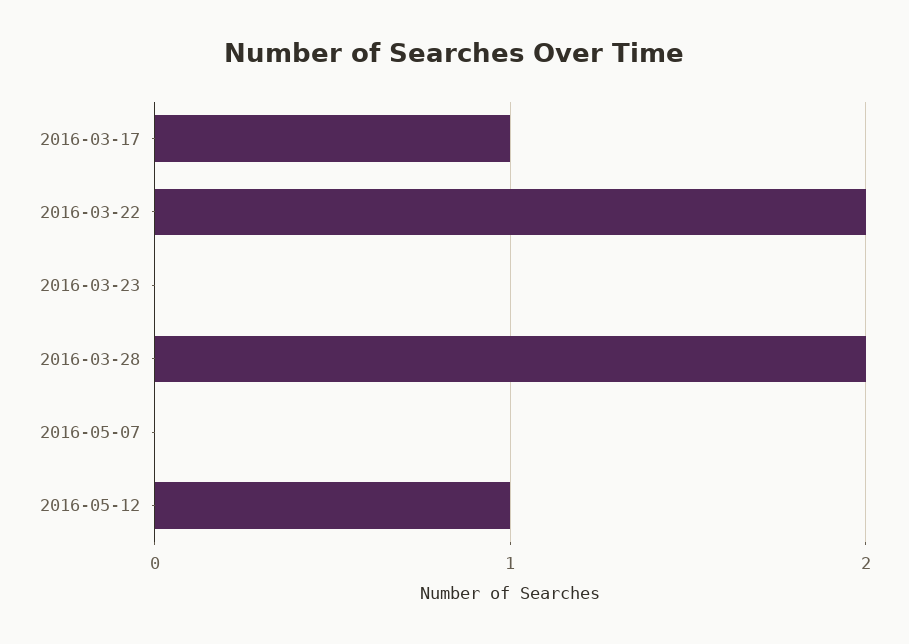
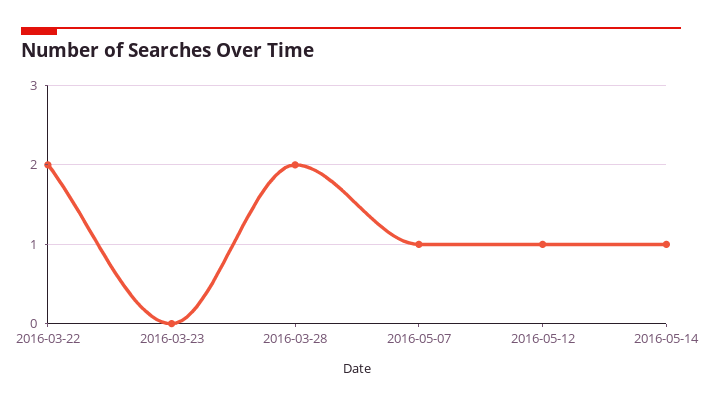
2016-03-17: 1 -> none
2016-05-07: 0 -> 1
2016-05-14: none -> 1

